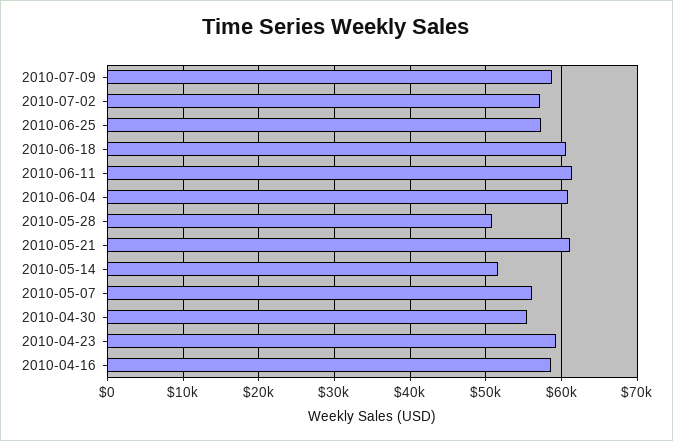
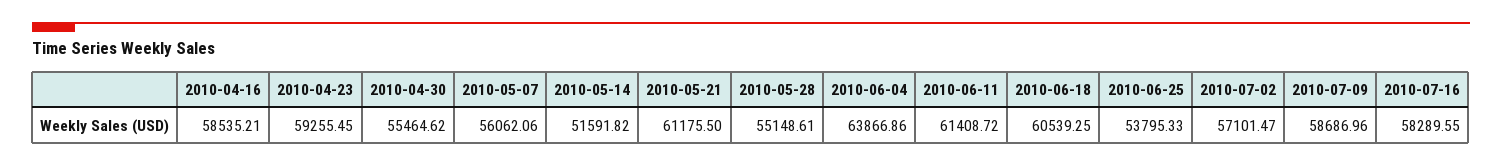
2010-06-25: 57000 -> 53795.33
2010-06-04: 61000 -> 63866.86
2010-05-28: 51000 -> 55148.61
2010-07-16: none -> 58289.55

